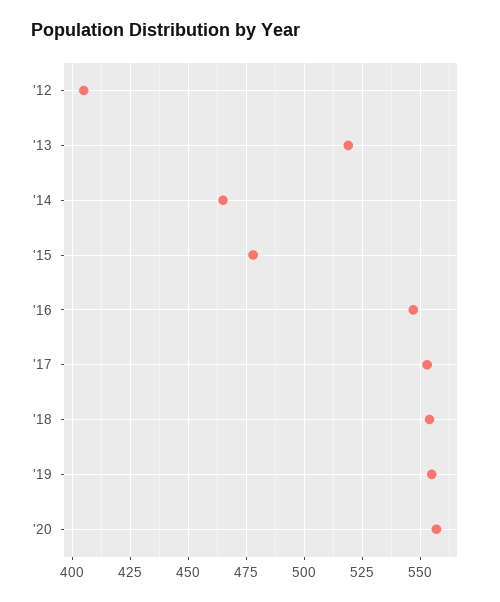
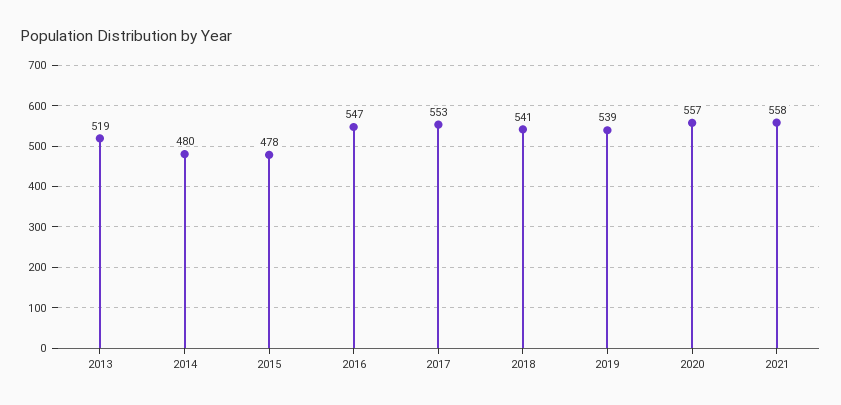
'12: 405 -> none
'14: 465 -> 480
'18: 555 -> 541
'19: 555 -> 539
2021: none -> 558

